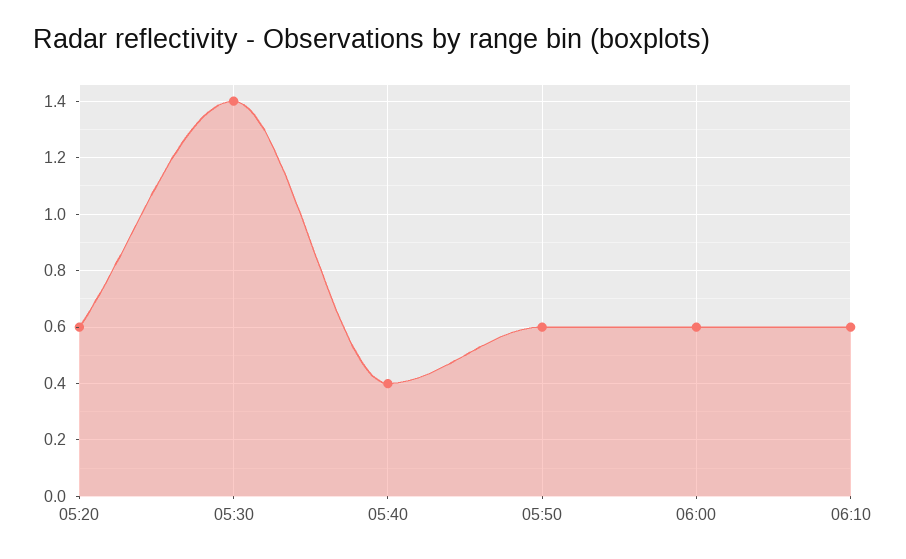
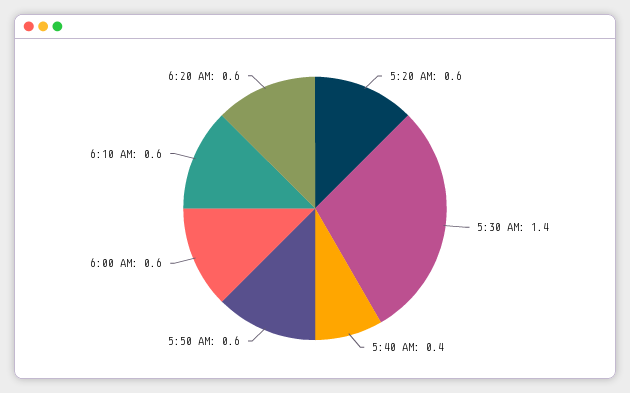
6:20 AM: none -> 0.6

